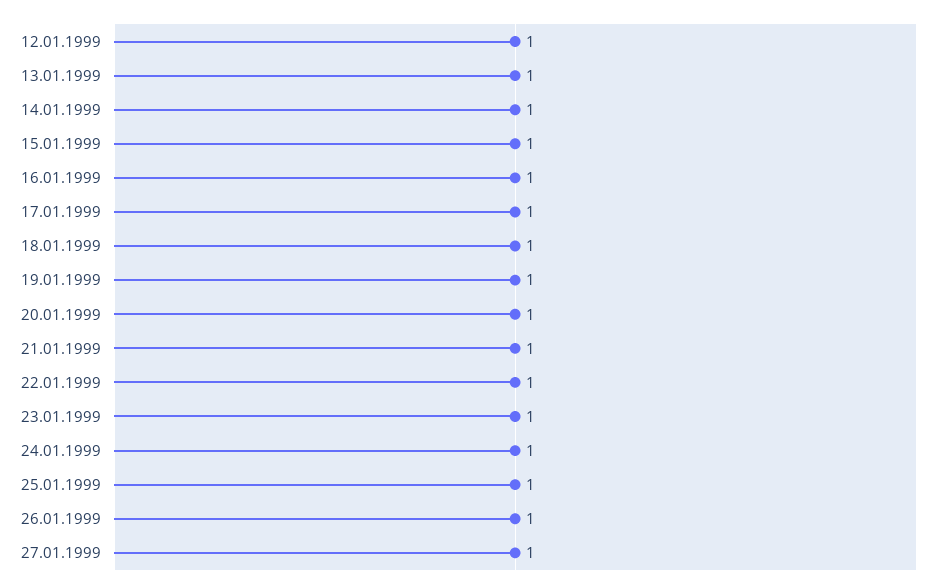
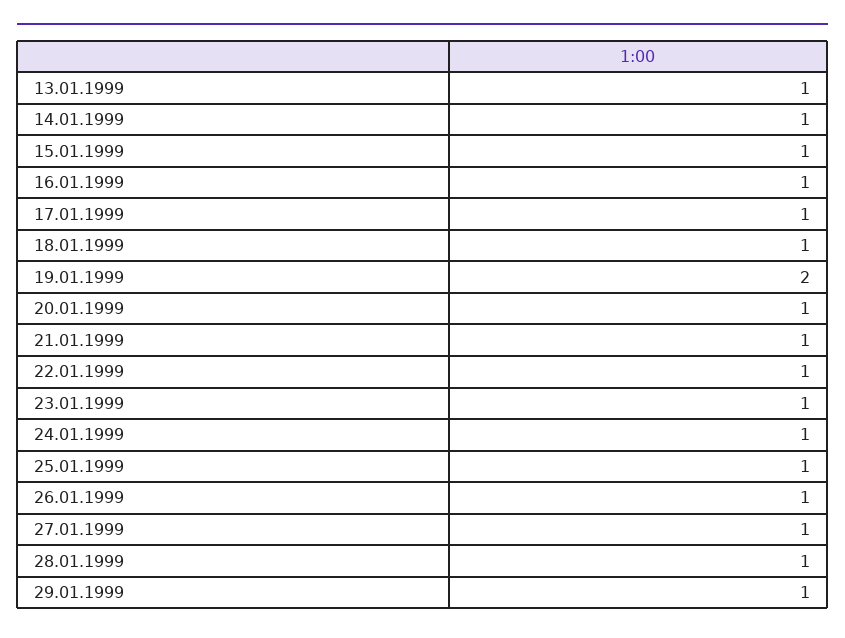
12.01.1999: 1 -> none
19.01.1999: 1 -> 2
28.01.1999: none -> 1
29.01.1999: none -> 1

